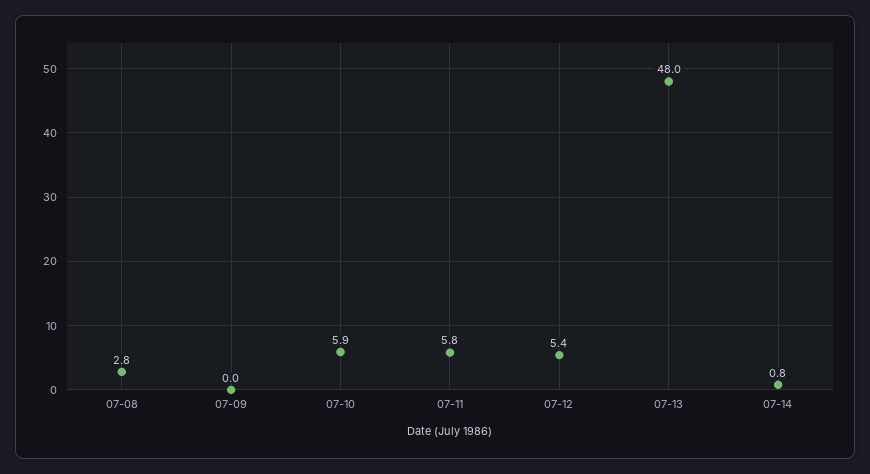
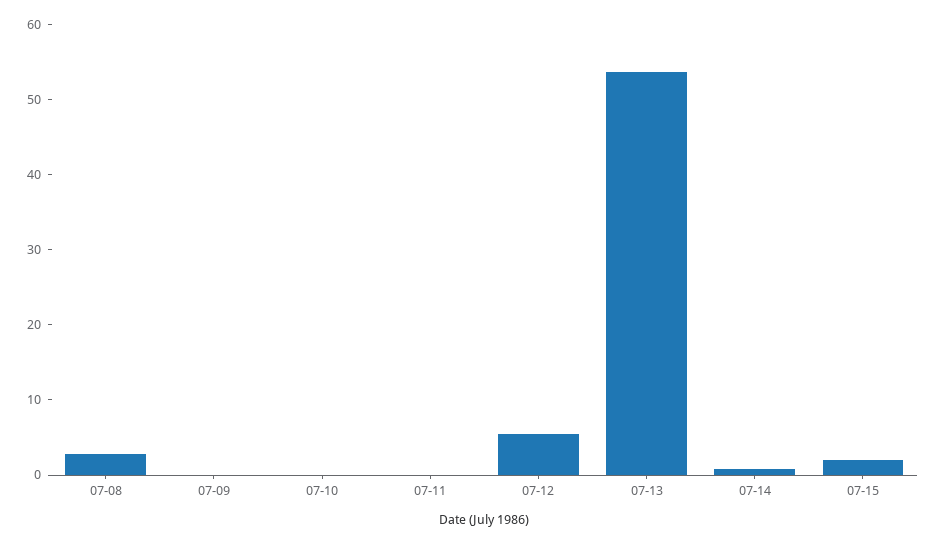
07-10: 5.9 -> 0
07-11: 5.8 -> 0
07-13: 48 -> 54
07-15: none -> 2

